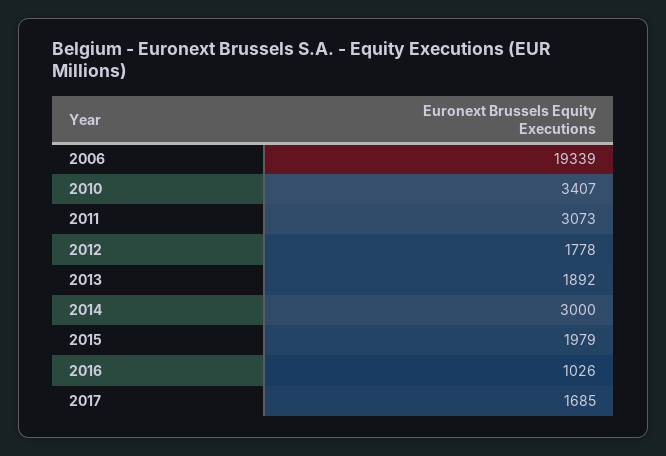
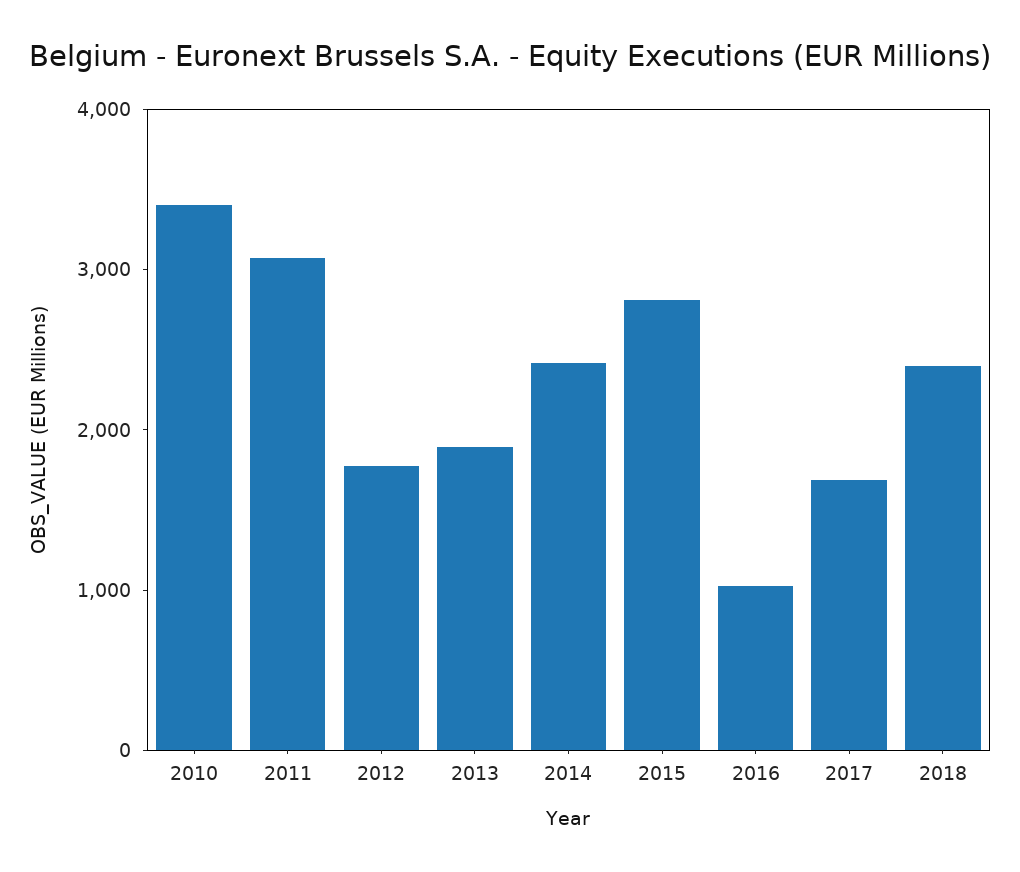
2006: 19339 -> none
2014: 3000 -> 2400
2015: 1979 -> 2800
2018: none -> 2400

